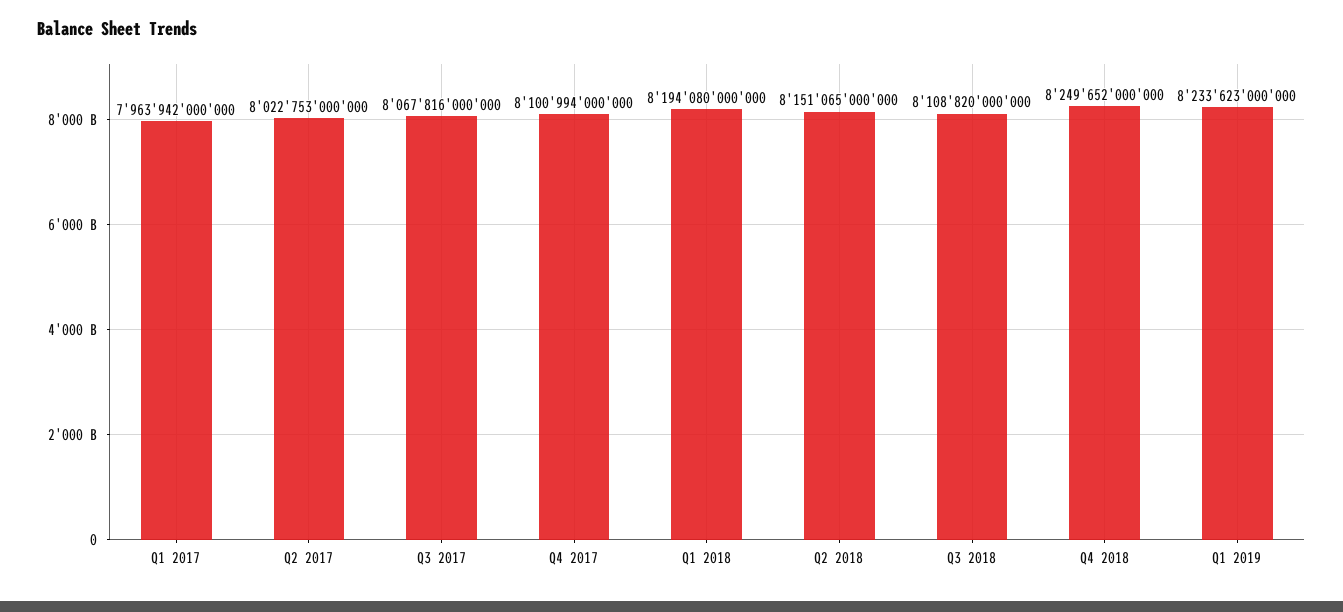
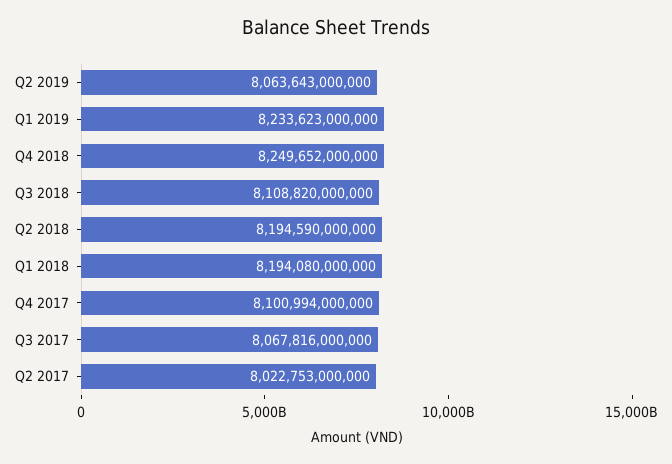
Q1 2017: 7963942000000 -> none
Q2 2018: 8151065000000 -> 8194590000000
Q2 2019: none -> 8063643000000

